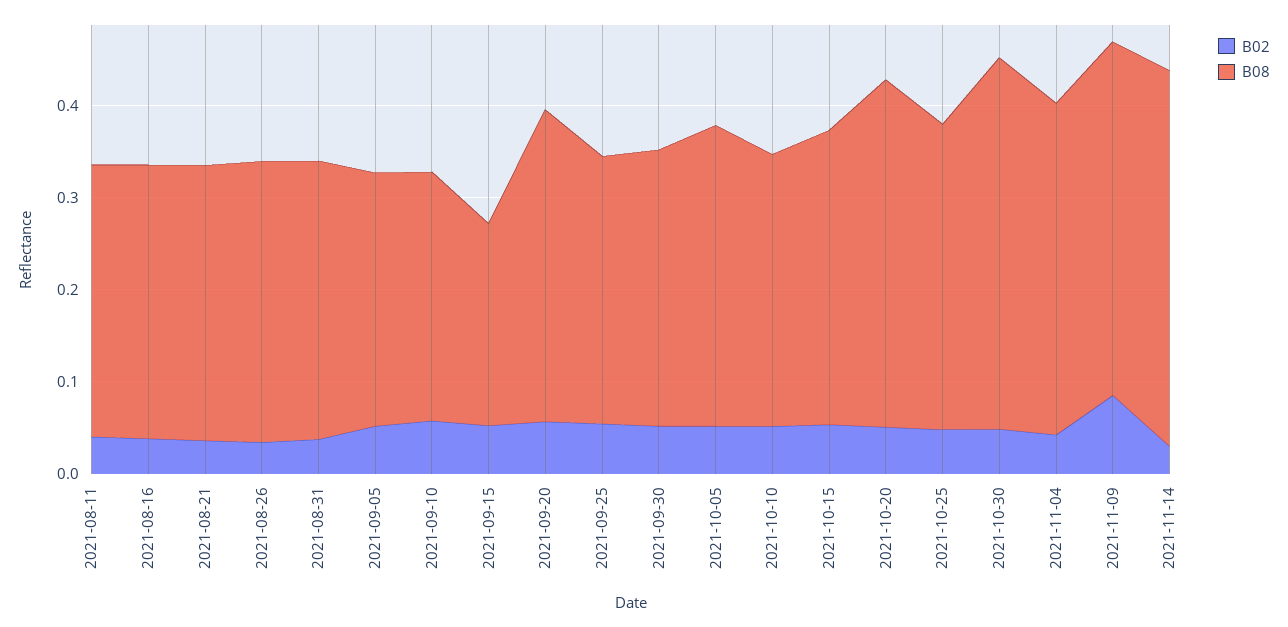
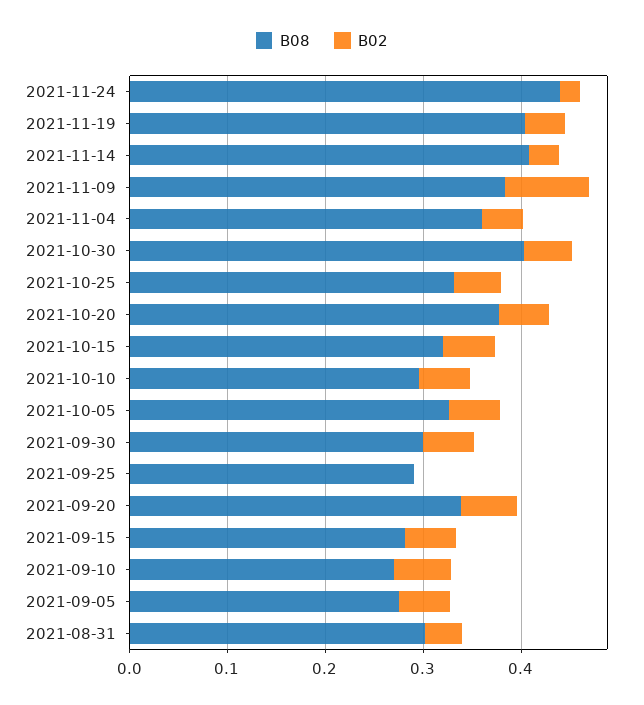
B02, 2021-08-11: 0.04 -> none
B08, 2021-08-11: 0.3 -> none
B02, 2021-08-16: 0.04 -> none
B08, 2021-08-16: 0.3 -> none
B02, 2021-08-21: 0.04 -> none
B08, 2021-08-21: 0.3 -> none
B02, 2021-08-26: 0.04 -> none
B08, 2021-08-26: 0.3 -> none
B08, 2021-09-15: 0.22 -> 0.28
B02, 2021-09-25: 0.06 -> 0
B08, 2021-11-24: none -> 0.44
B02, 2021-11-24: none -> 0.02
B08, 2021-11-19: none -> 0.4
B02, 2021-11-19: none -> 0.04

